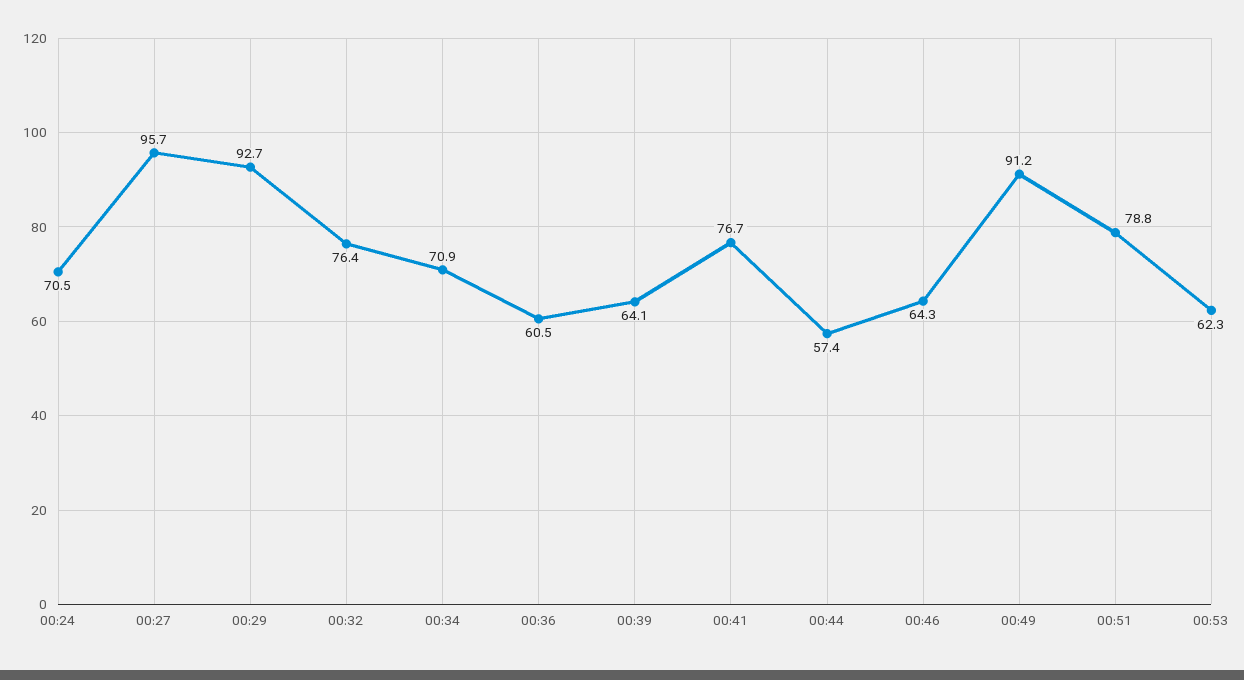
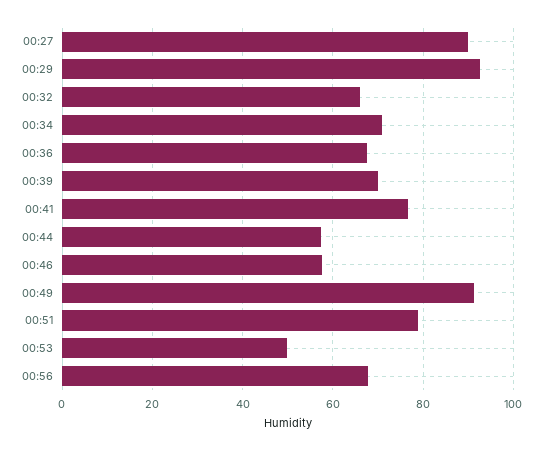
00:24: 70.5 -> none
00:27: 95.7 -> 90
00:32: 76.4 -> 66
00:36: 60.5 -> 68
00:39: 64.1 -> 70
00:46: 64.3 -> 58
00:53: 62.3 -> 50
00:56: none -> 68

